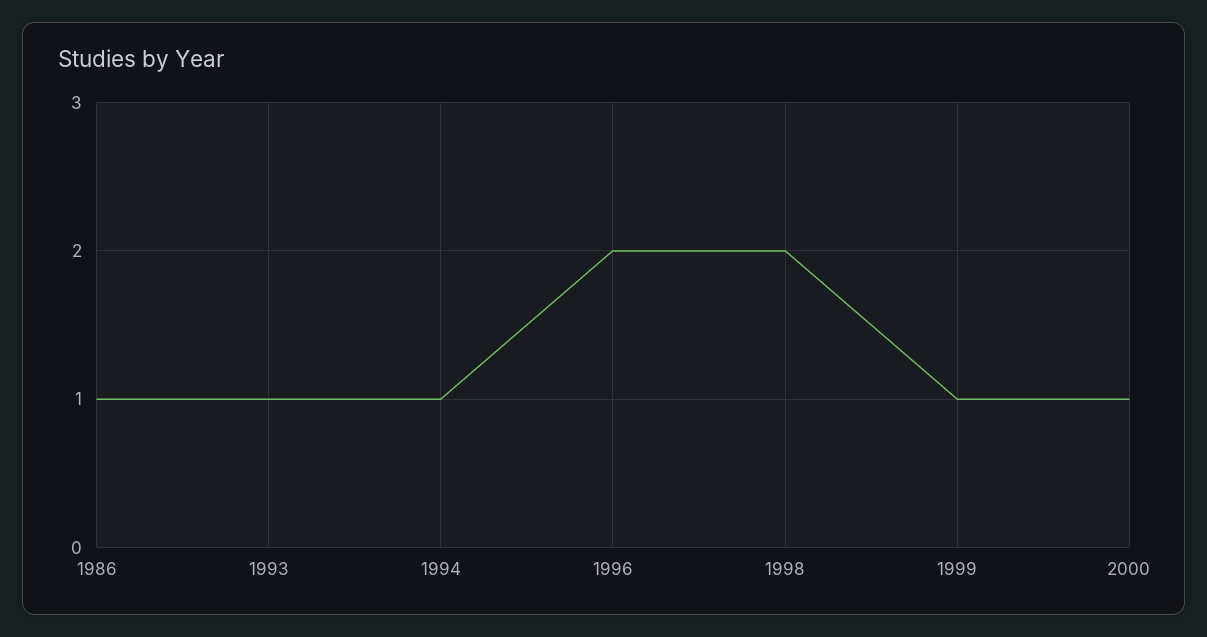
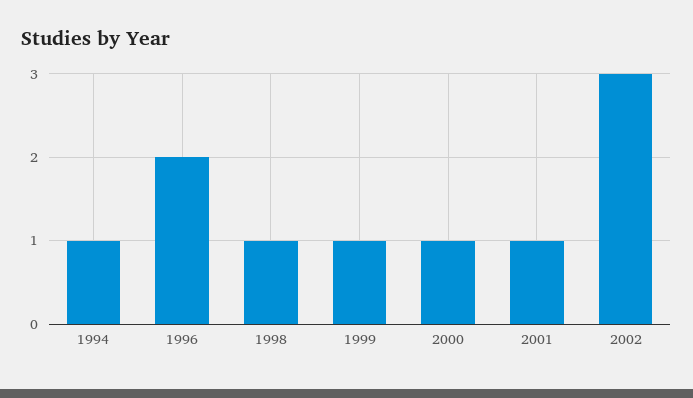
1986: 1 -> none
1993: 1 -> none
1998: 2 -> 1
2001: none -> 1
2002: none -> 3

